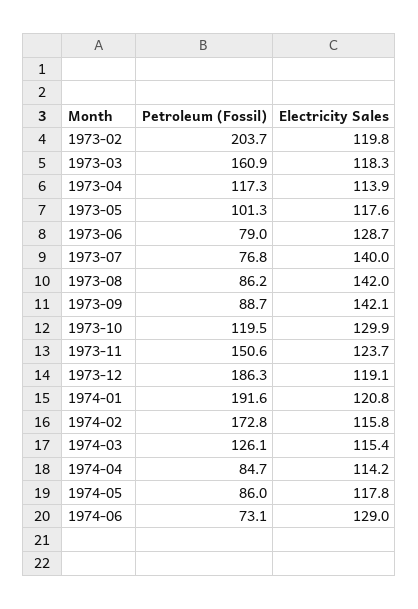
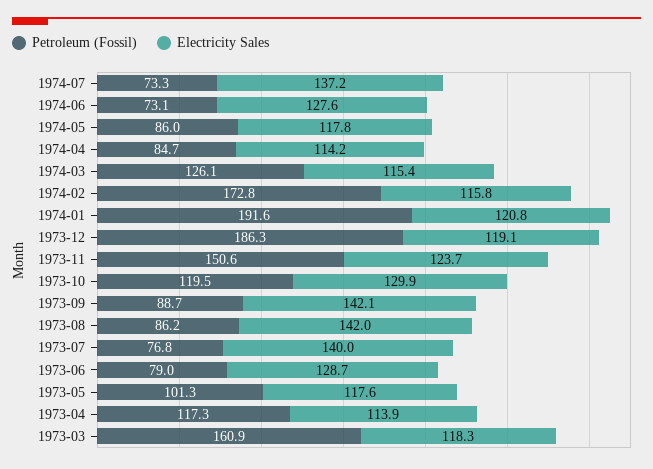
Petroleum (Fossil), 1973-02: 203.7 -> none
Electricity Sales, 1973-02: 119.8 -> none
Electricity Sales, 1974-06: 129 -> 127.6
Petroleum (Fossil), 1974-07: none -> 73.3
Electricity Sales, 1974-07: none -> 137.2

